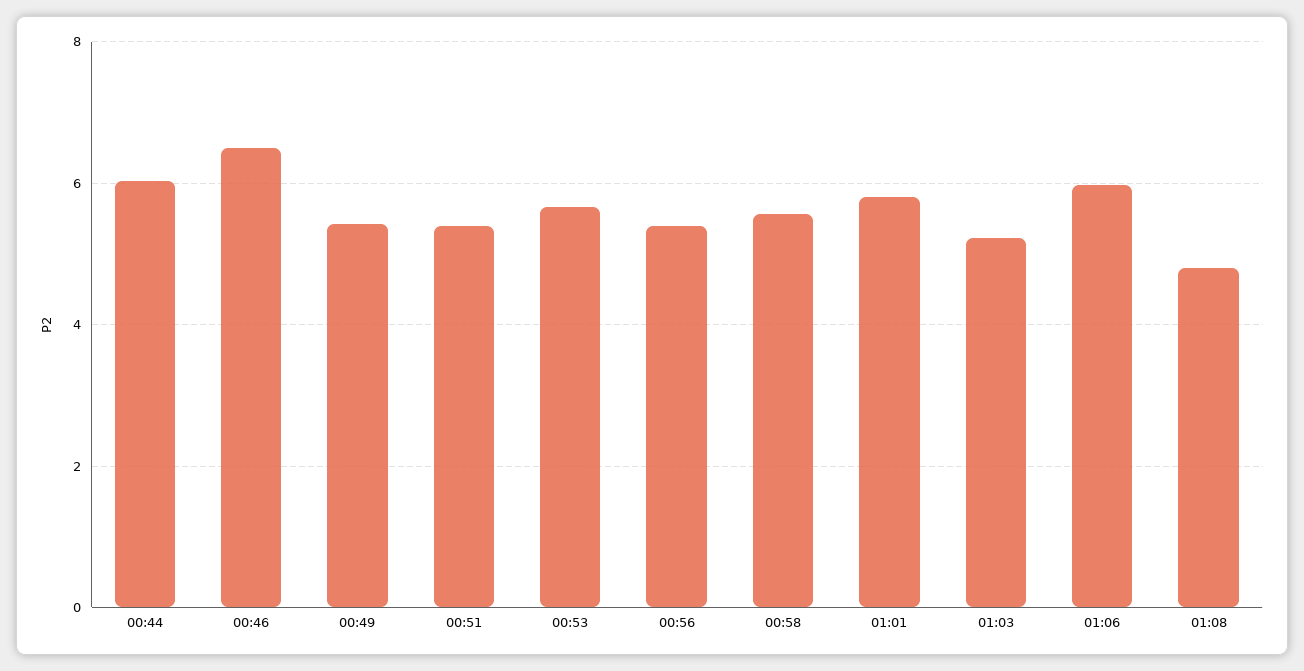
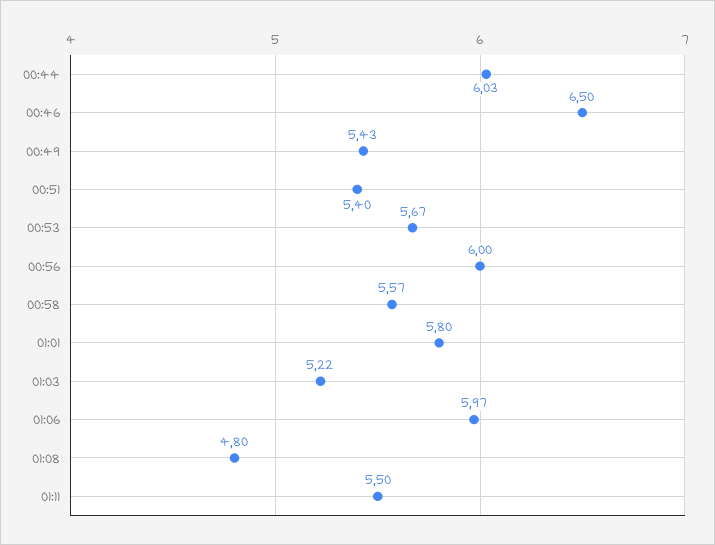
00:56: 5.4 -> 6
01:11: none -> 5.5

